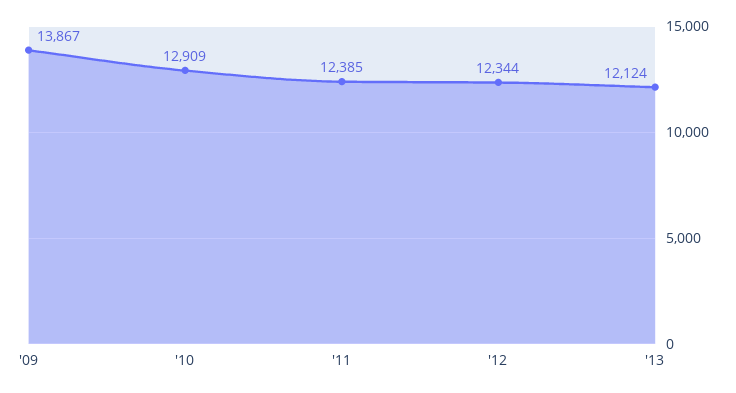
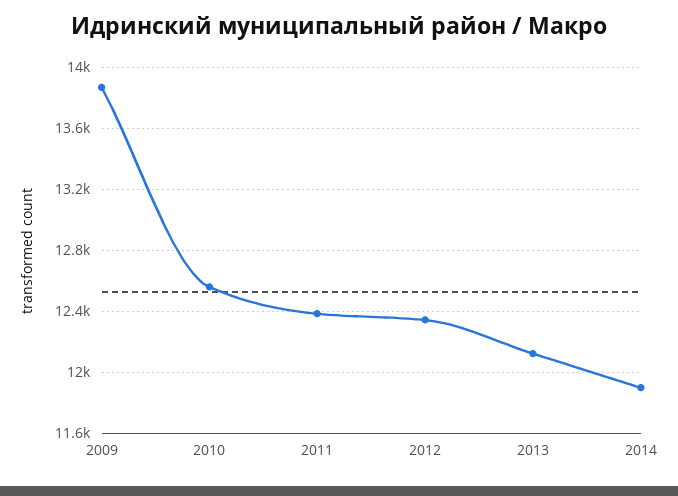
'10: 12909 -> 12550
2014: none -> 11900

